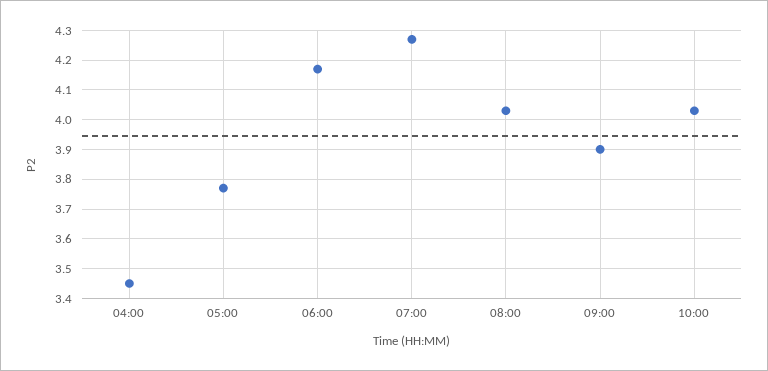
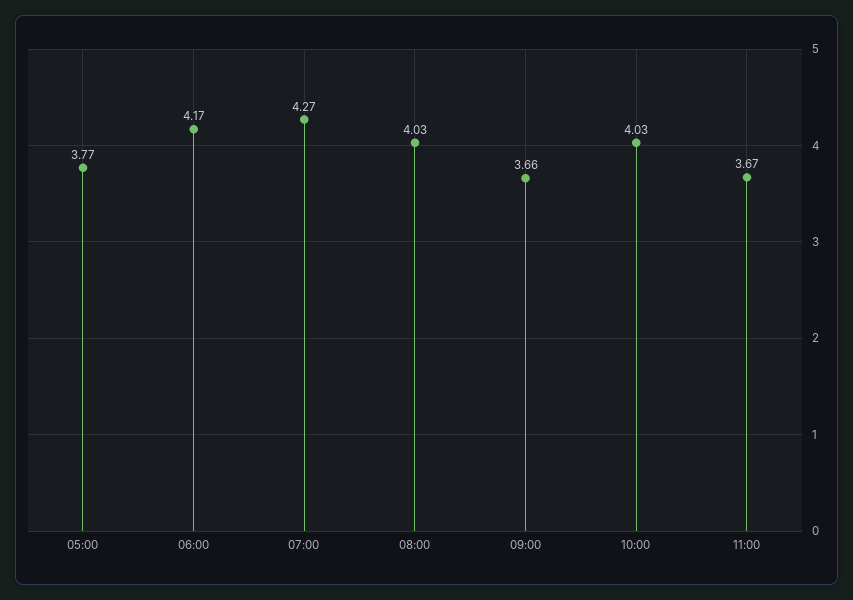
04:00: 3.45 -> none
09:00: 3.9 -> 3.66
11:00: none -> 3.67

